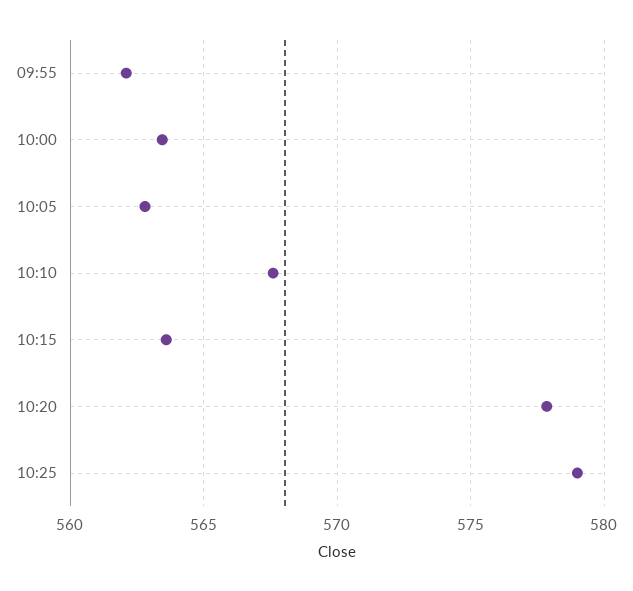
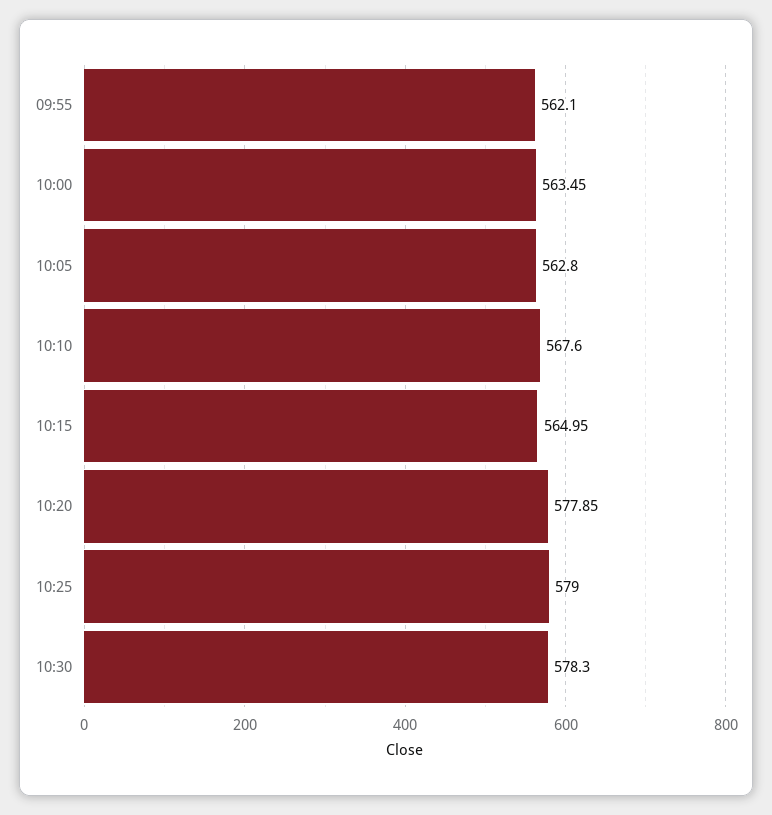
10:15: 563.5 -> 564.95
10:30: none -> 578.3

